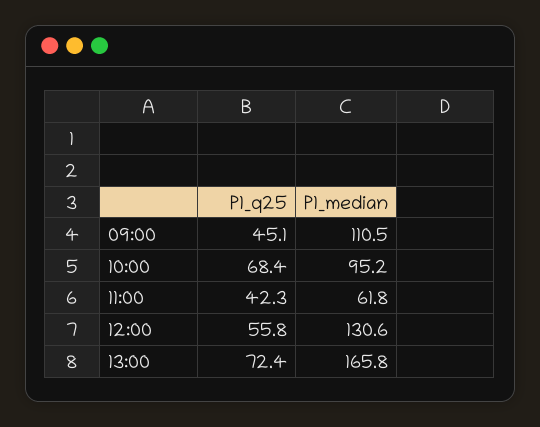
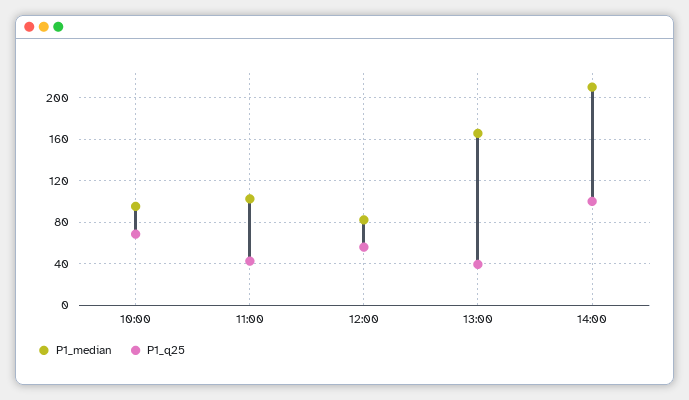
P1_q25, 09:00: 45.1 -> none
P1_median, 09:00: 110.5 -> none
P1_median, 11:00: 61.8 -> 100
P1_median, 12:00: 130.6 -> 80
P1_q25, 13:00: 72.4 -> 40
P1_median, 14:00: none -> 210
P1_q25, 14:00: none -> 100

